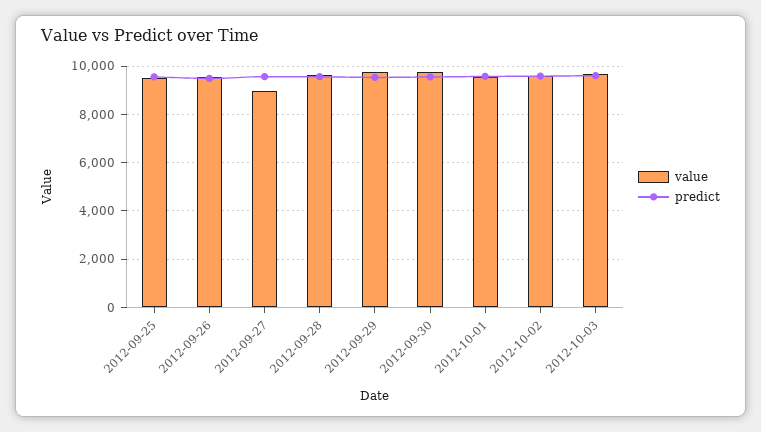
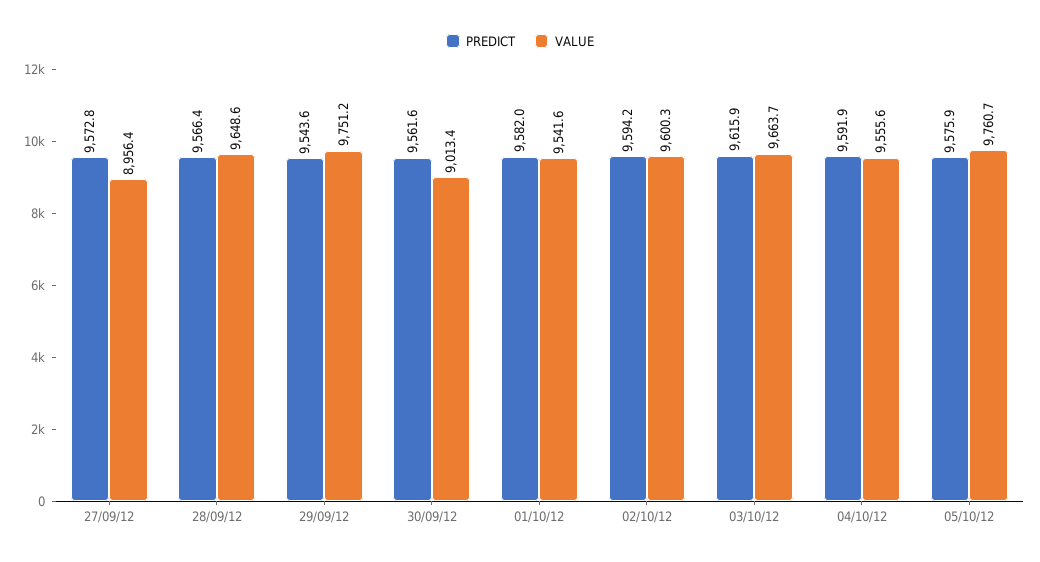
value, 2012-09-25: 9500 -> none
predict, 2012-09-25: 9500 -> none
value, 2012-09-26: 9500 -> none
predict, 2012-09-26: 9500 -> none
value, 2012-09-30: 9750 -> 9013.4
predict, 04/10/12: none -> 9591.9
value, 04/10/12: none -> 9555.6
predict, 05/10/12: none -> 9575.9
value, 05/10/12: none -> 9760.7

